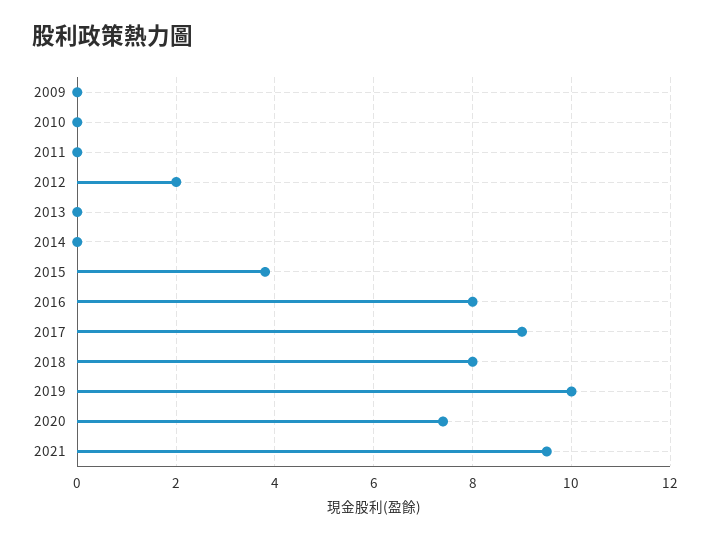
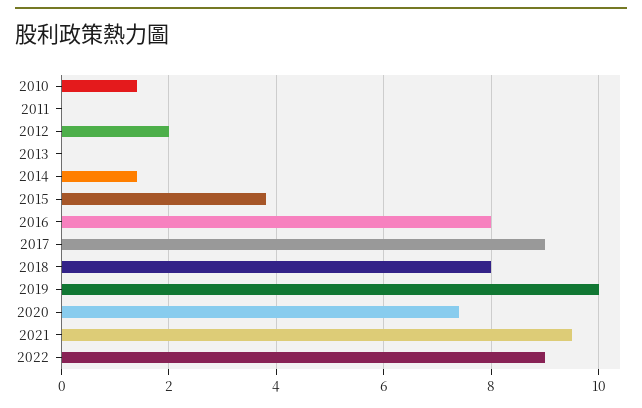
2009: 0 -> none
2010: 0 -> 1.5
2014: 0 -> 1.5
2022: none -> 9

